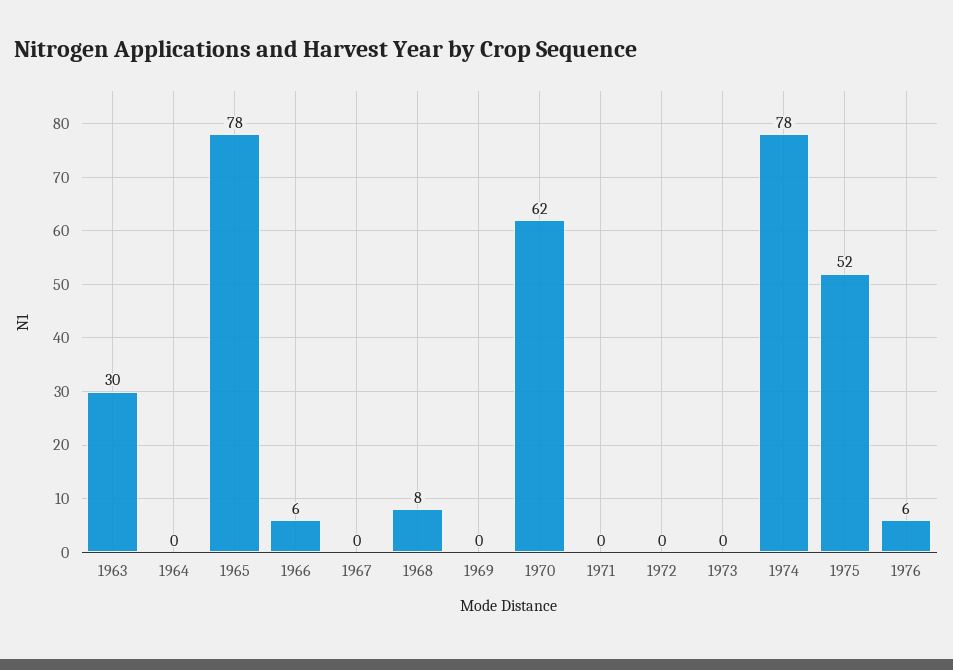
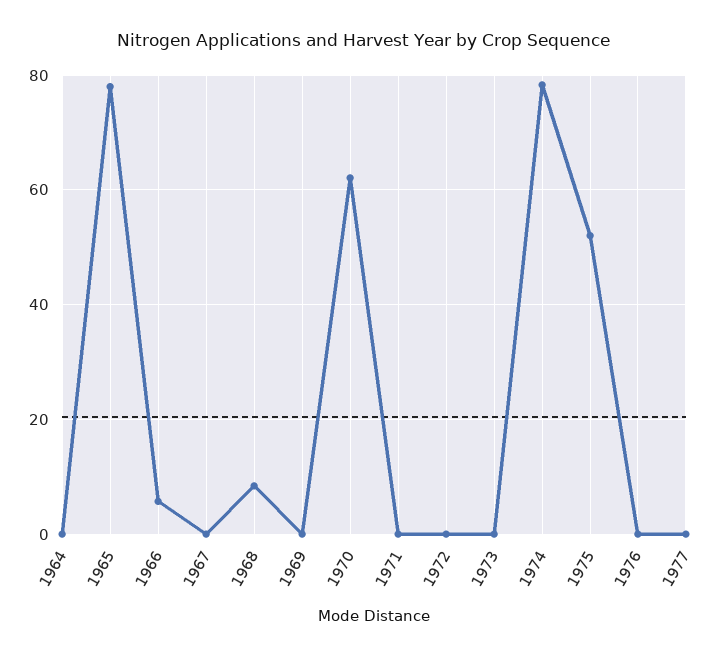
1963: 30 -> none
1976: 6 -> 0
1977: none -> 0

